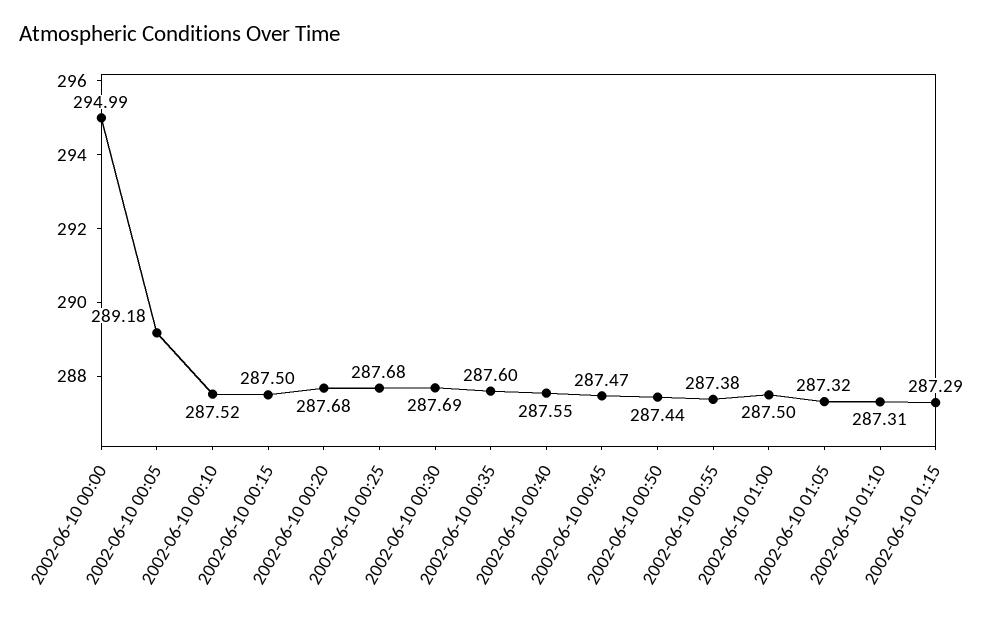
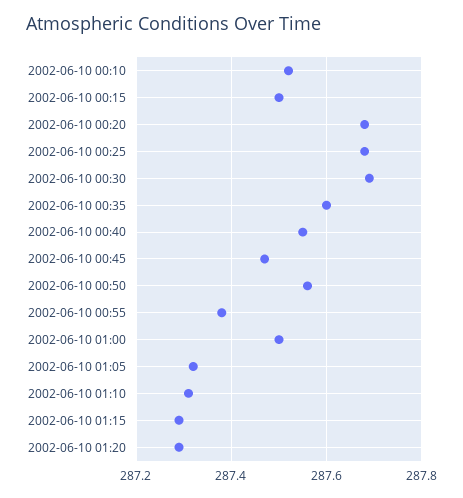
2002-06-10 00:00: 294.99 -> none
2002-06-10 00:05: 289.18 -> none
2002-06-10 00:50: 287.44 -> 287.55
2002-06-10 01:20: none -> 287.3

